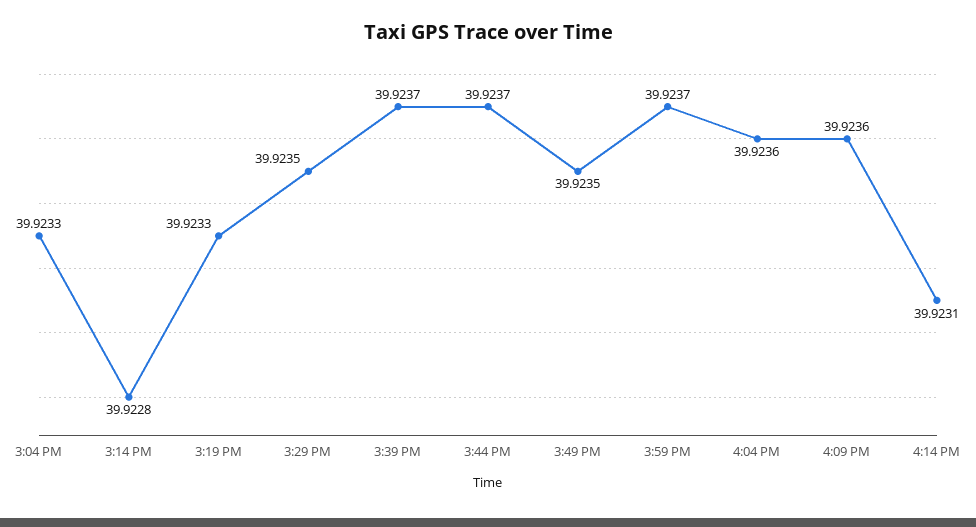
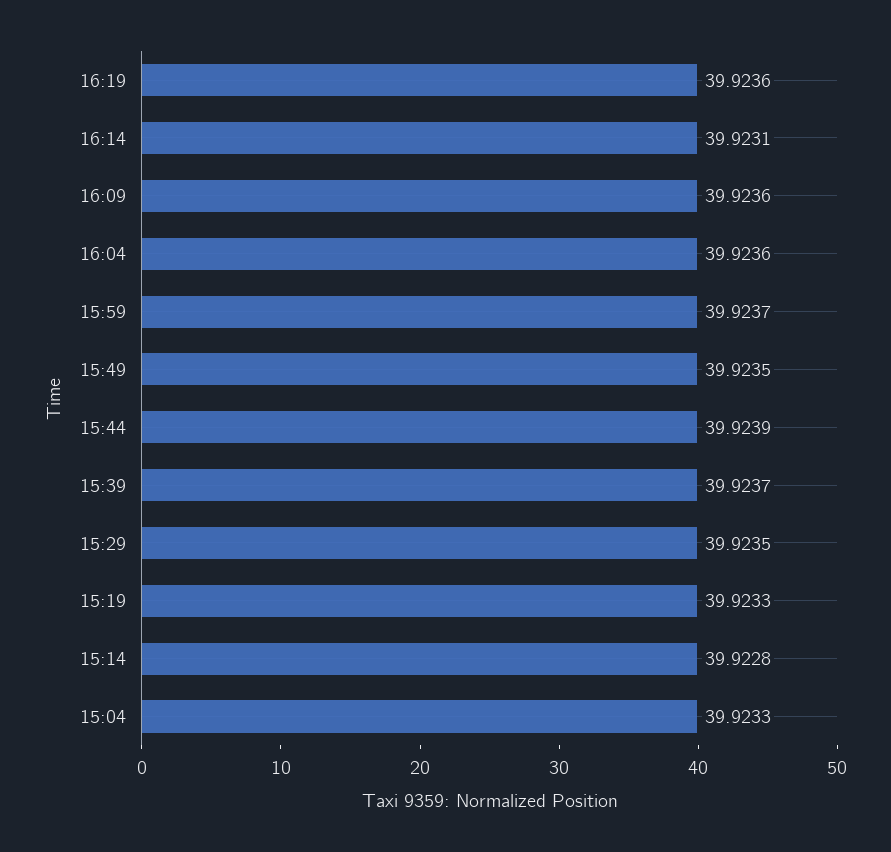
3:44 PM: 39.9237 -> 39.9239
16:19: none -> 39.9236

